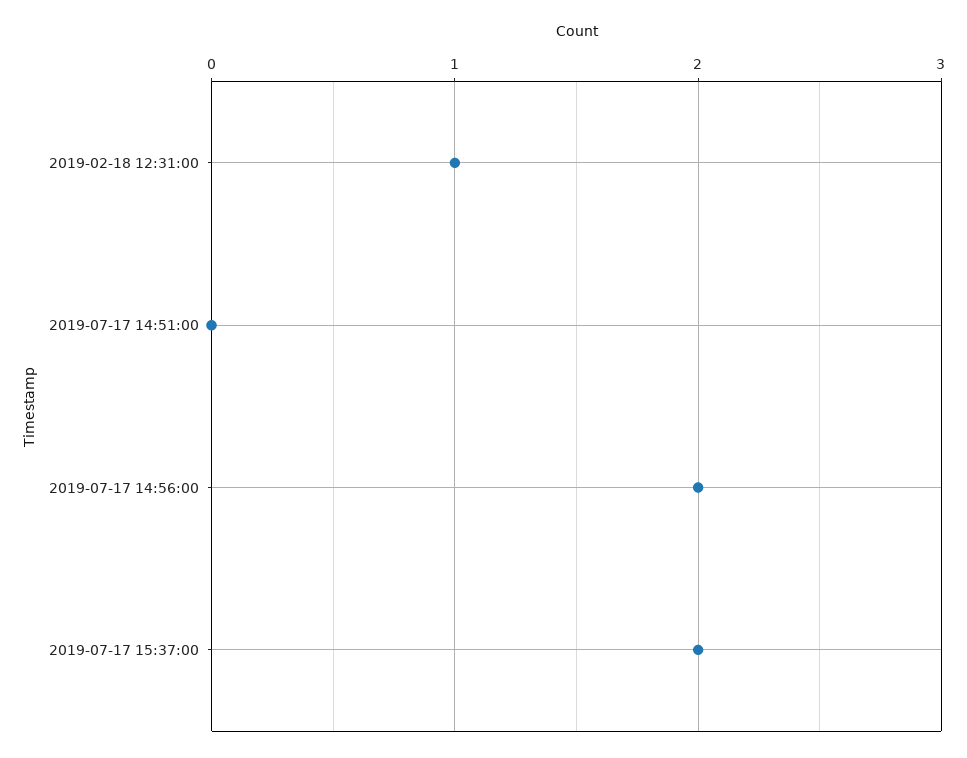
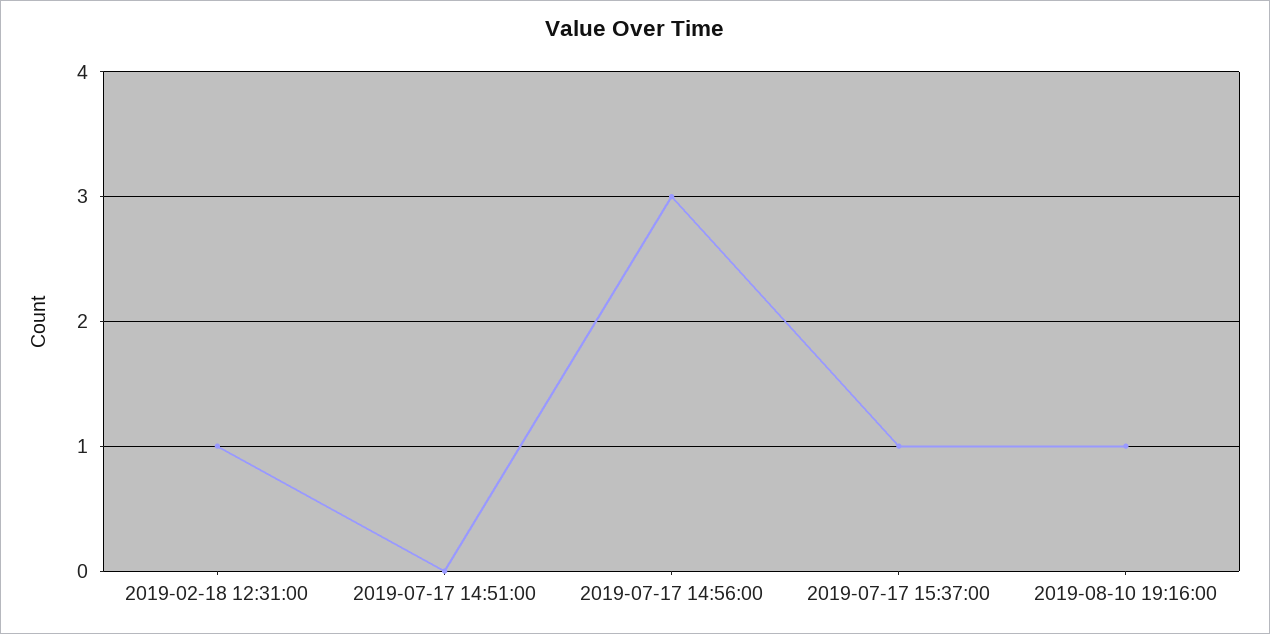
2019-07-17 14:56:00: 2 -> 3
2019-07-17 15:37:00: 2 -> 1
2019-08-10 19:16:00: none -> 1

